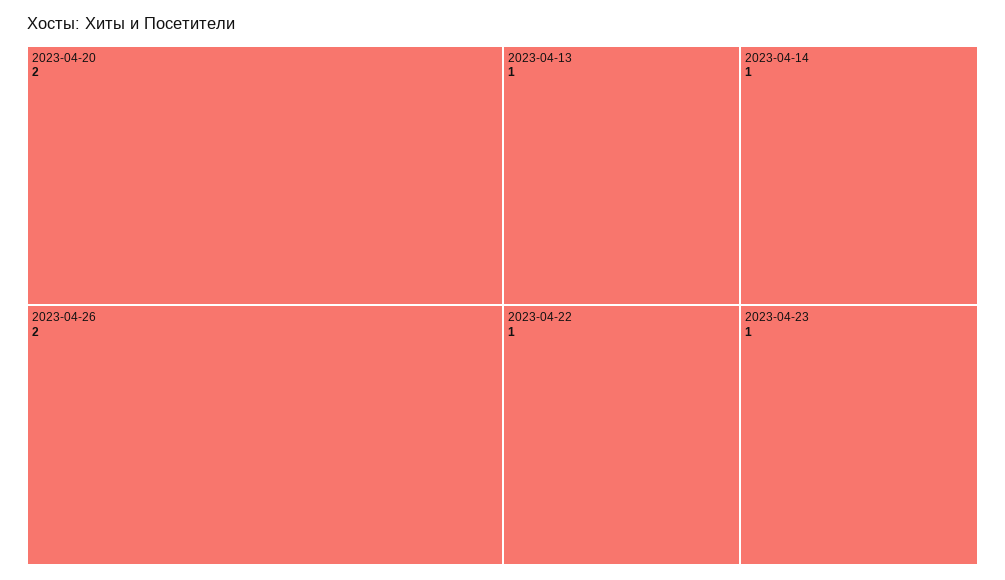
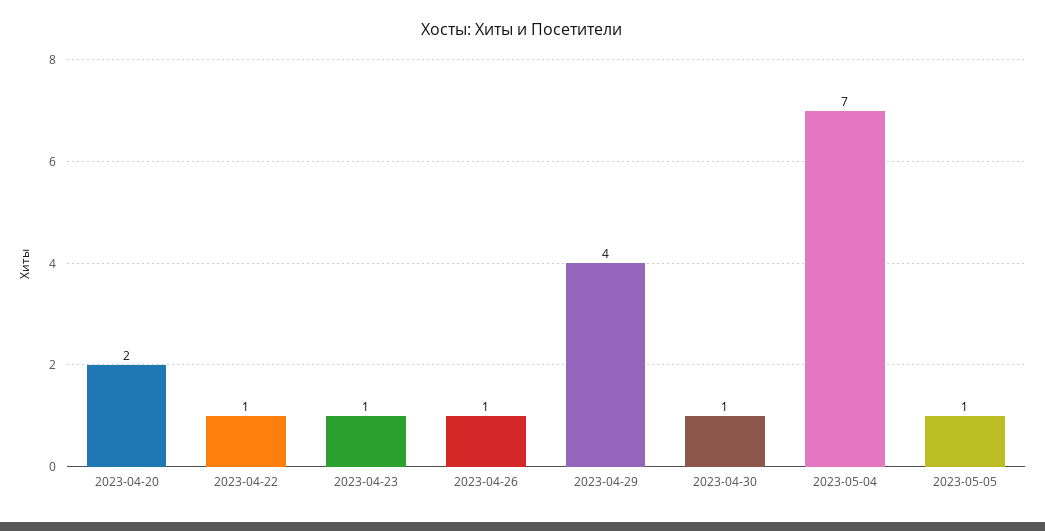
2023-04-26: 2 -> 1
2023-04-13: 1 -> none
2023-04-14: 1 -> none
2023-04-29: none -> 4
2023-04-30: none -> 1
2023-05-04: none -> 7
2023-05-05: none -> 1

